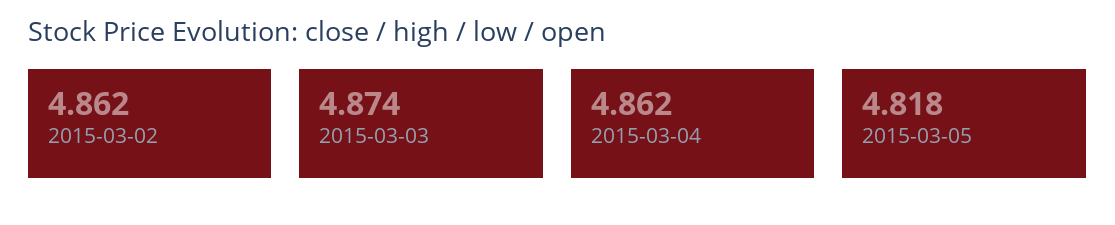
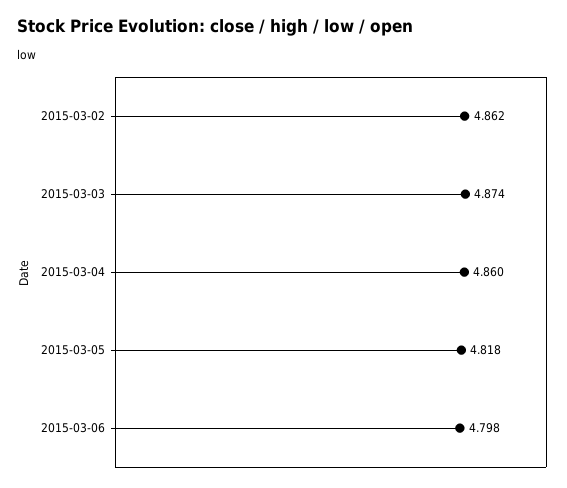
2015-03-04: 4.862 -> 4.86
2015-03-06: none -> 4.798

